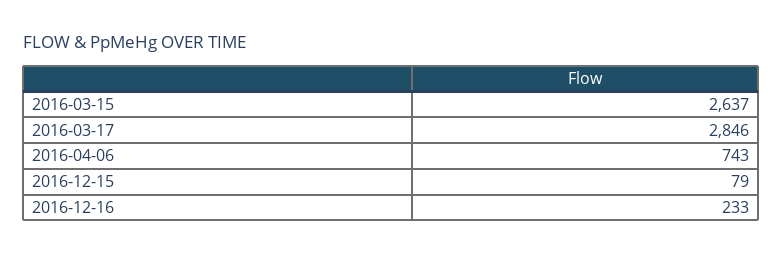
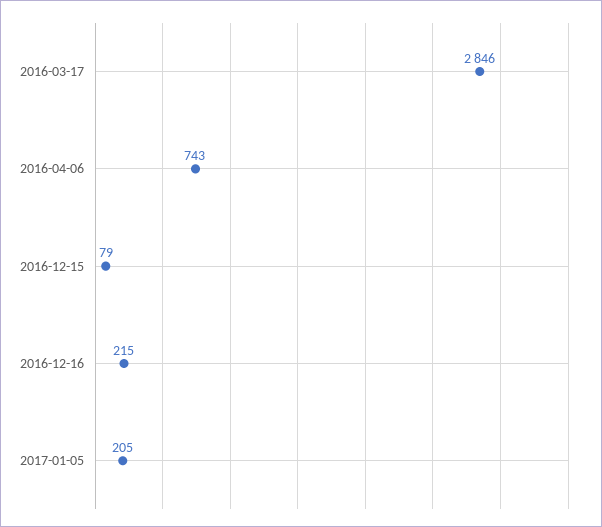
2016-03-15: 2637 -> none
2016-12-16: 233 -> 215
2017-01-05: none -> 205

